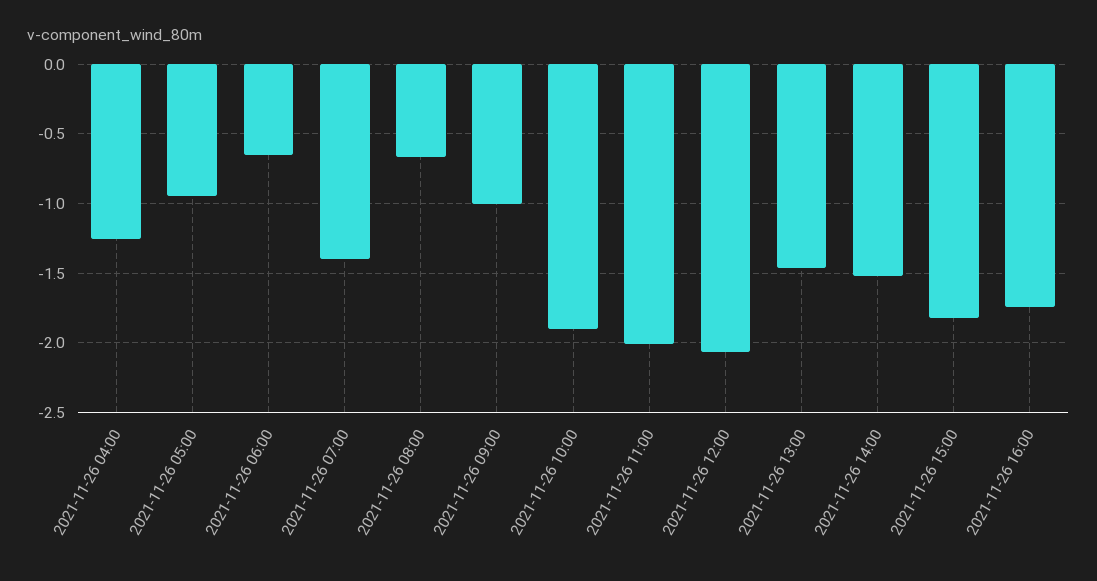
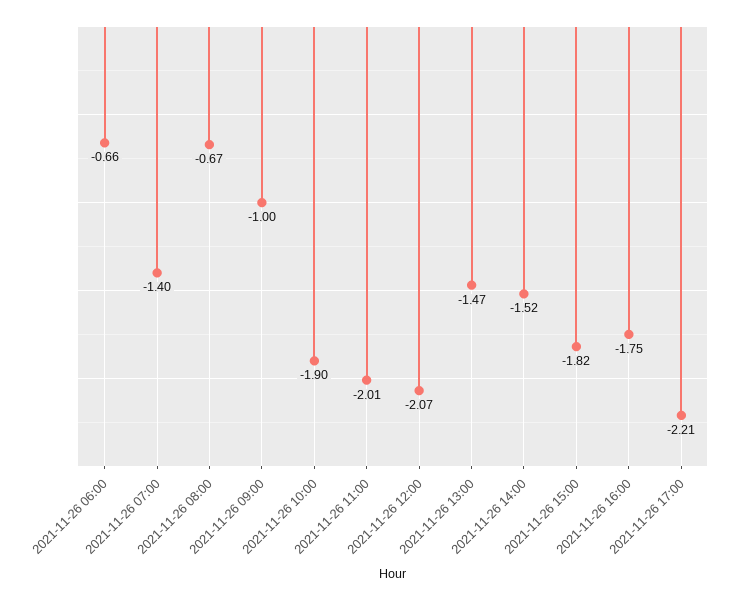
2021-11-26 04:00: -1.25 -> none
2021-11-26 05:00: -0.95 -> none
2021-11-26 17:00: none -> -2.21

